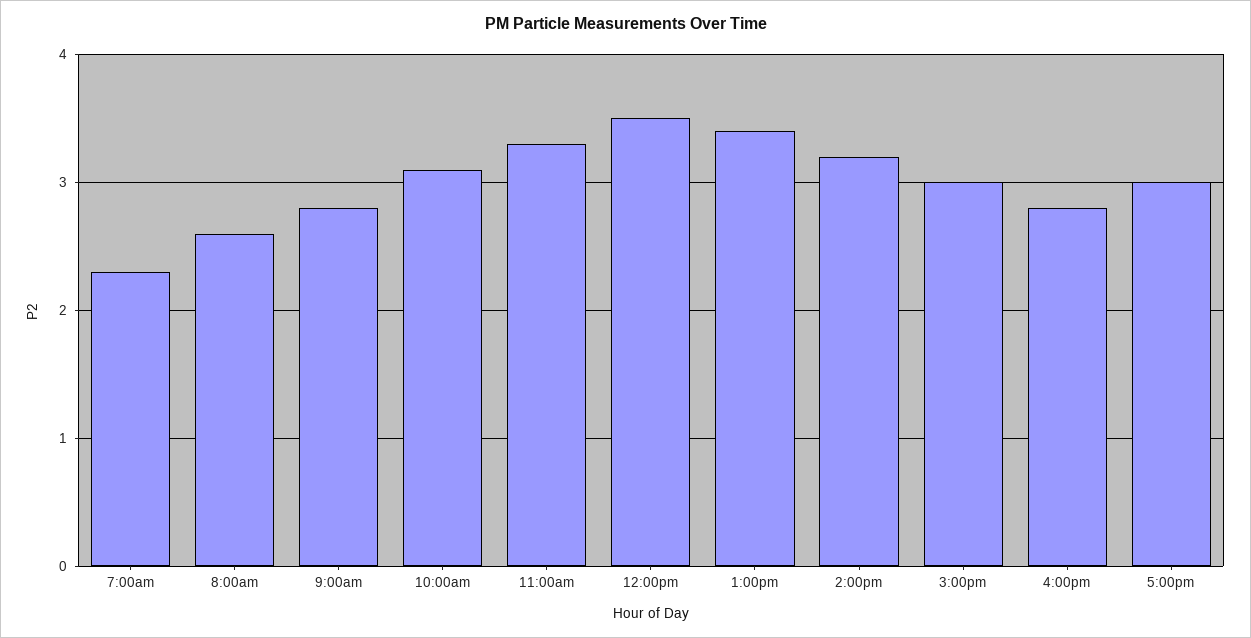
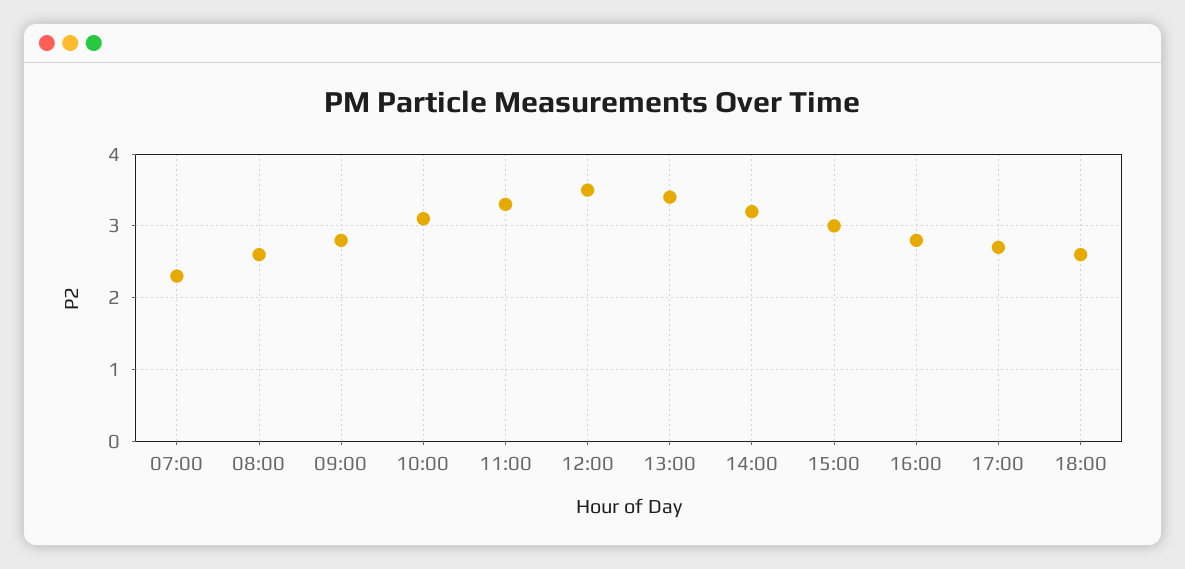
5:00pm: 3 -> 2.7
18:00: none -> 2.6

